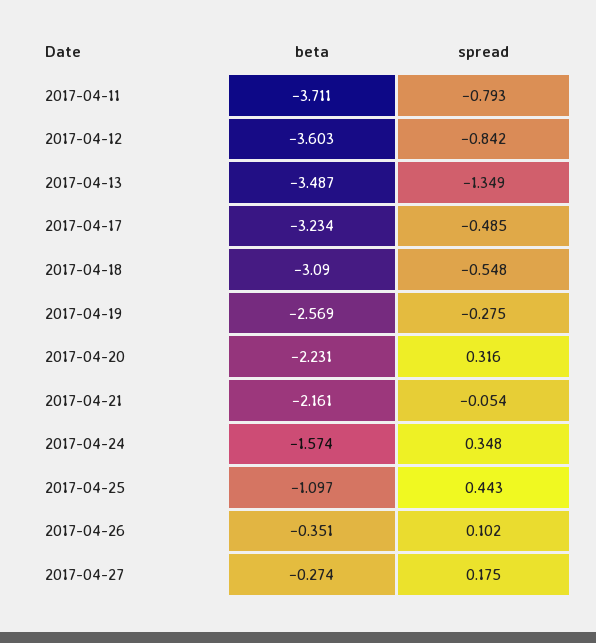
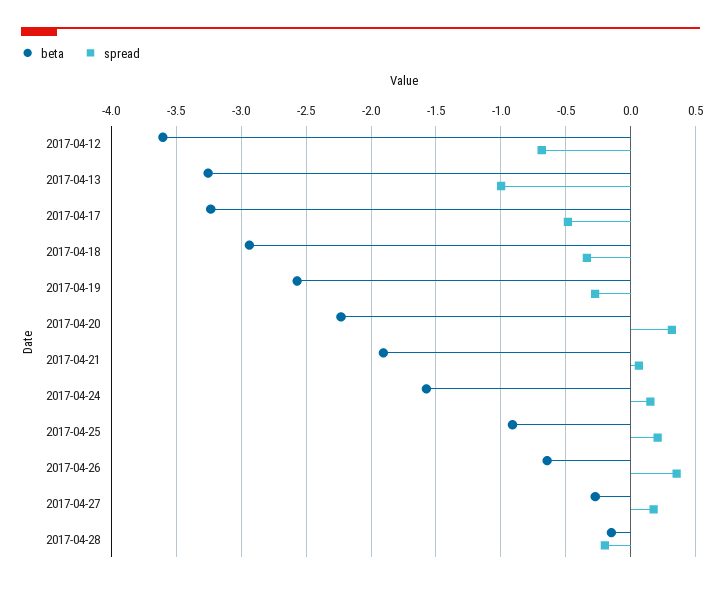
beta, 2017-04-11: -3.711 -> none
spread, 2017-04-11: -0.793 -> none
spread, 2017-04-12: -0.842 -> -0.7
beta, 2017-04-13: -3.487 -> -3.25
spread, 2017-04-13: -1.349 -> -1
beta, 2017-04-18: -3.09 -> -2.95
spread, 2017-04-18: -0.548 -> -0.35
beta, 2017-04-21: -2.161 -> -1.9
spread, 2017-04-21: -0.054 -> 0.05
spread, 2017-04-24: 0.348 -> 0.15
beta, 2017-04-25: -1.097 -> -0.9
spread, 2017-04-25: 0.443 -> 0.2
beta, 2017-04-26: -0.351 -> -0.65
spread, 2017-04-26: 0.102 -> 0.35
beta, 2017-04-28: none -> -0.15
spread, 2017-04-28: none -> -0.2

